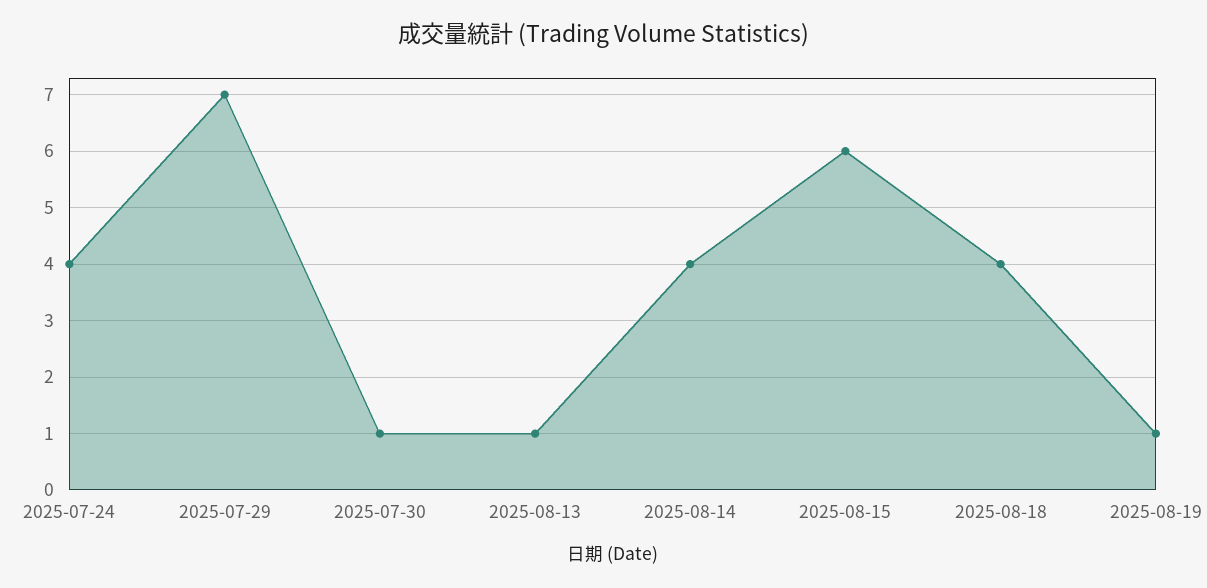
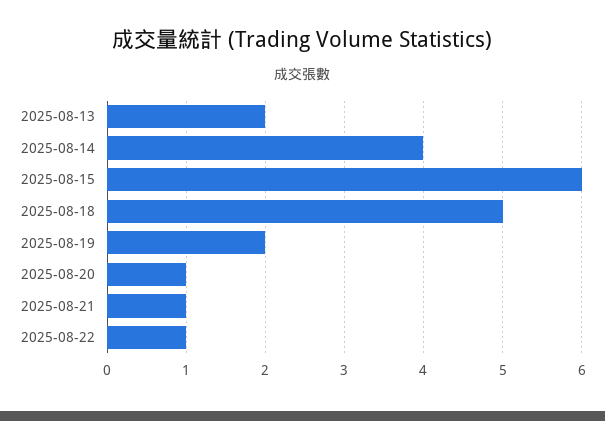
2025-07-24: 4 -> none
2025-07-29: 7 -> none
2025-07-30: 1 -> none
2025-08-13: 1 -> 2
2025-08-18: 4 -> 5
2025-08-19: 1 -> 2
2025-08-20: none -> 1
2025-08-21: none -> 1
2025-08-22: none -> 1

